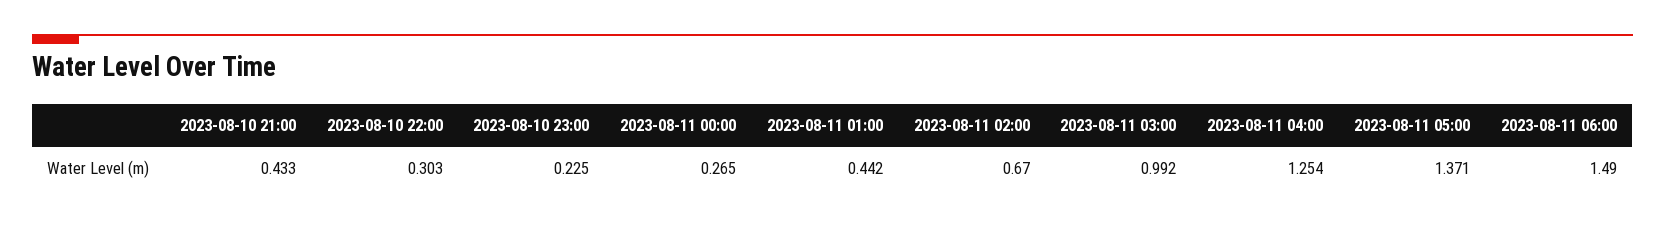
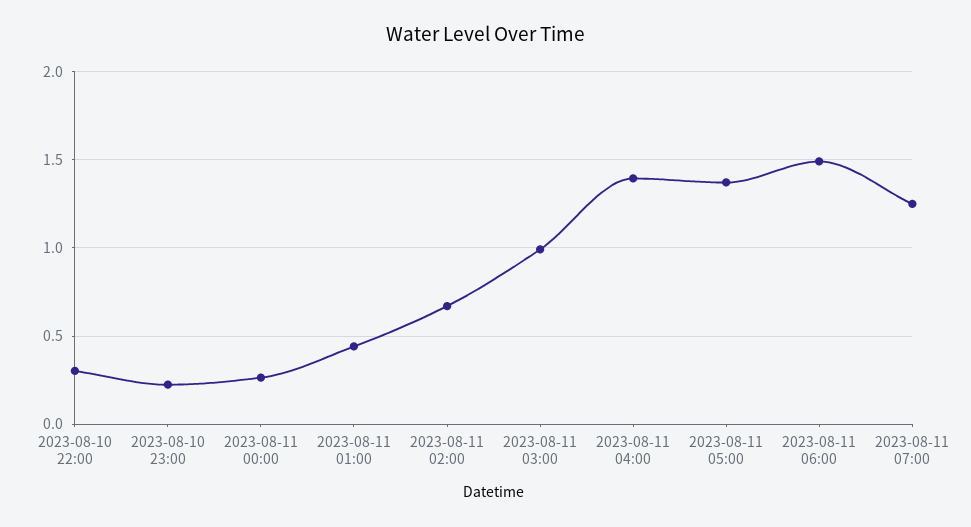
2023-08-10 21:00: 0.433 -> none
2023-08-11 04:00: 1.254 -> 1.4
2023-08-11 07:00: none -> 1.25

